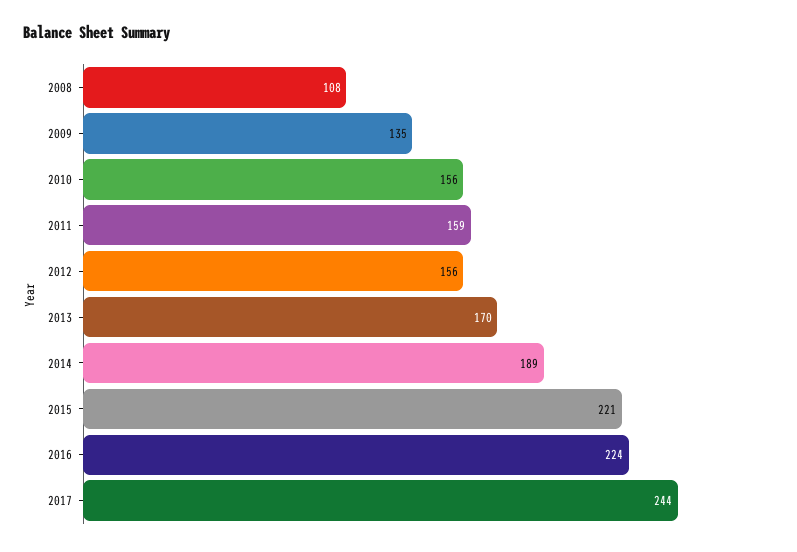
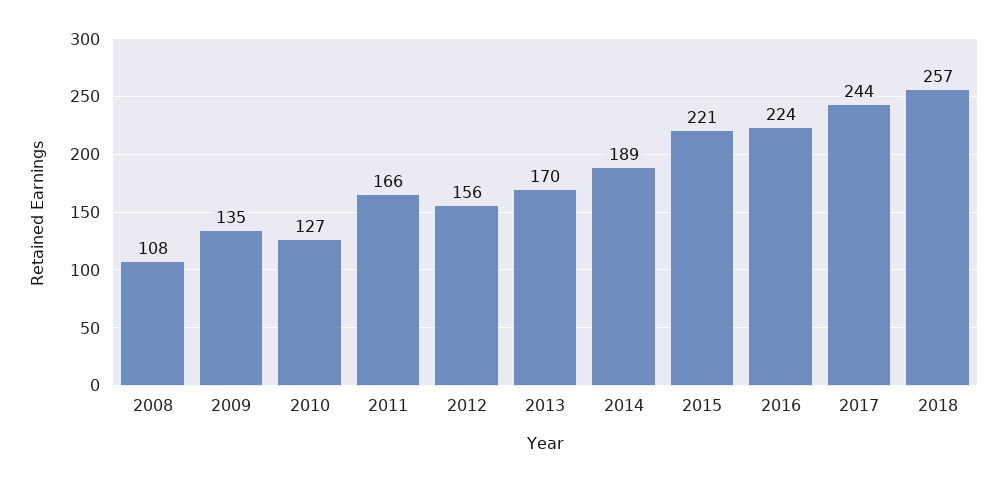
2010: 156 -> 127
2011: 159 -> 166
2018: none -> 257

